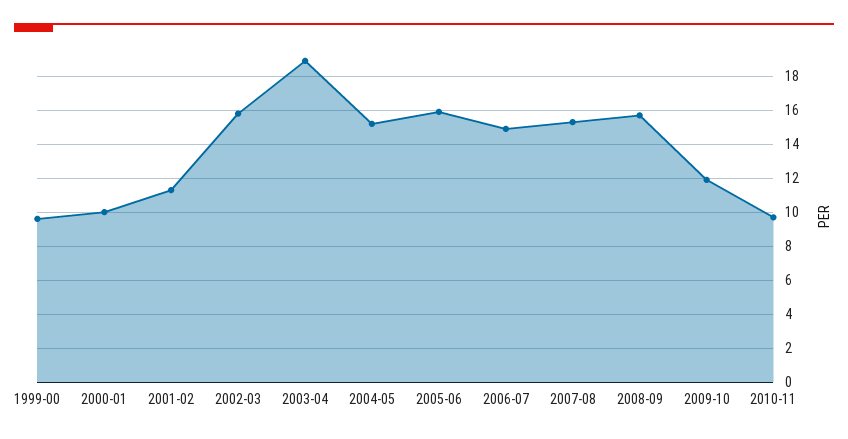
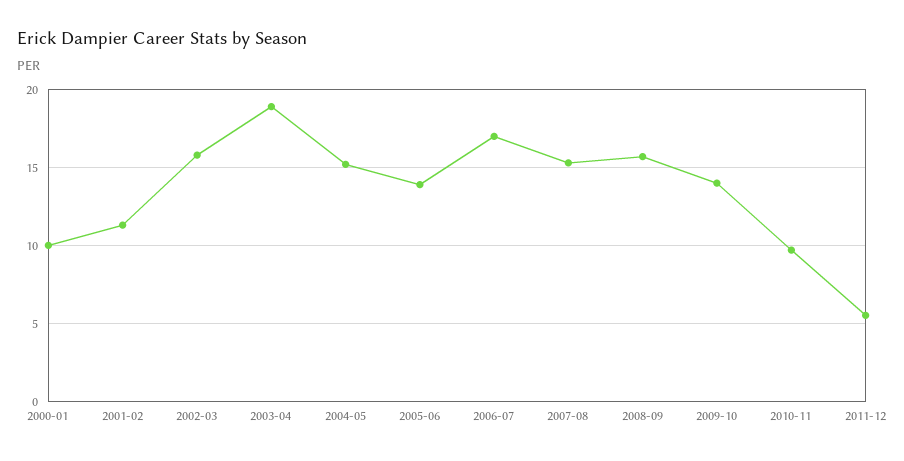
1999-00: 9.5 -> none
2005-06: 16 -> 14
2006-07: 15 -> 17
2009-10: 12 -> 14
2011-12: none -> 5.5

